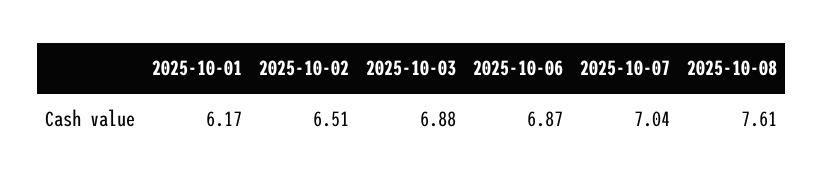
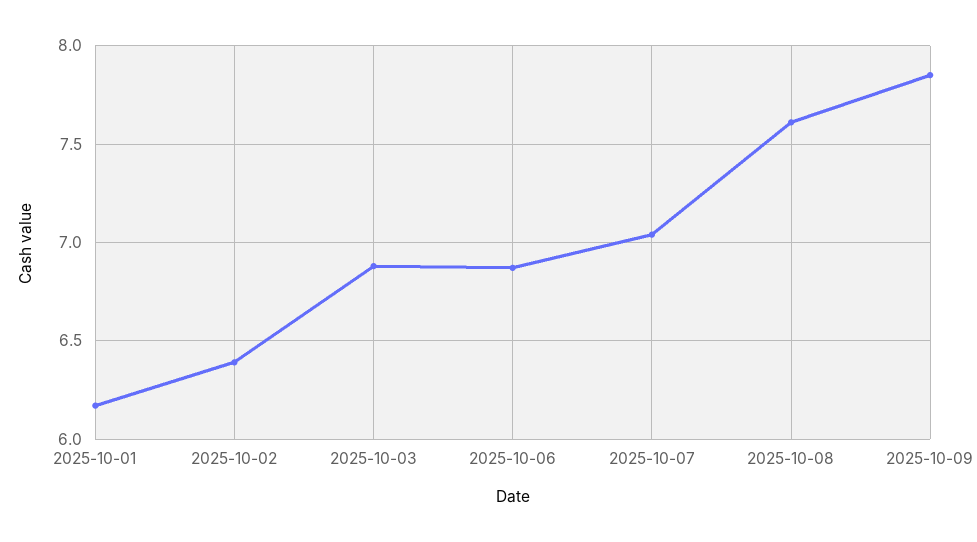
2025-10-02: 6.51 -> 6.4
2025-10-09: none -> 7.85

